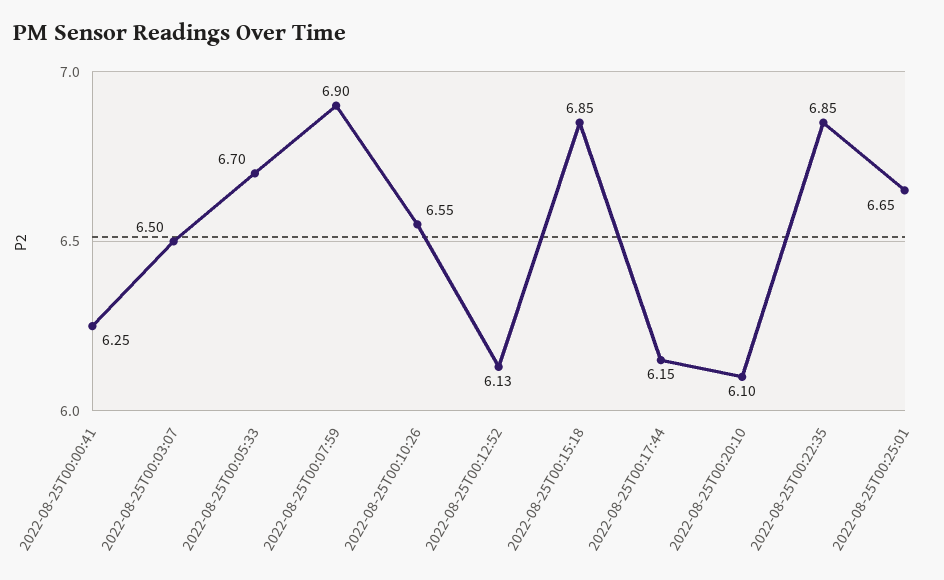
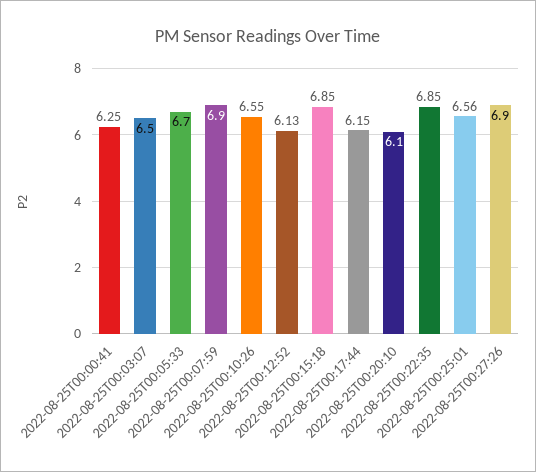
2022-08-25T00:25:01: 6.65 -> 6.56
2022-08-25T00:27:26: none -> 6.9

